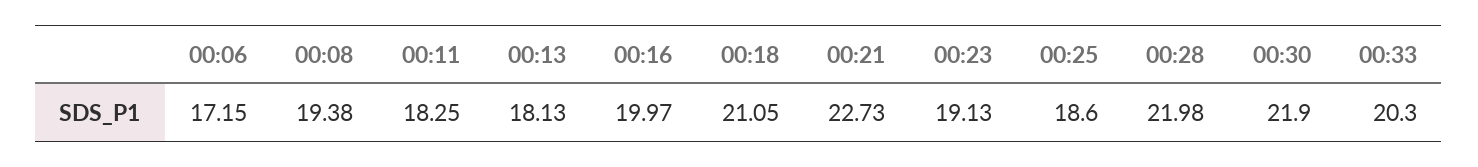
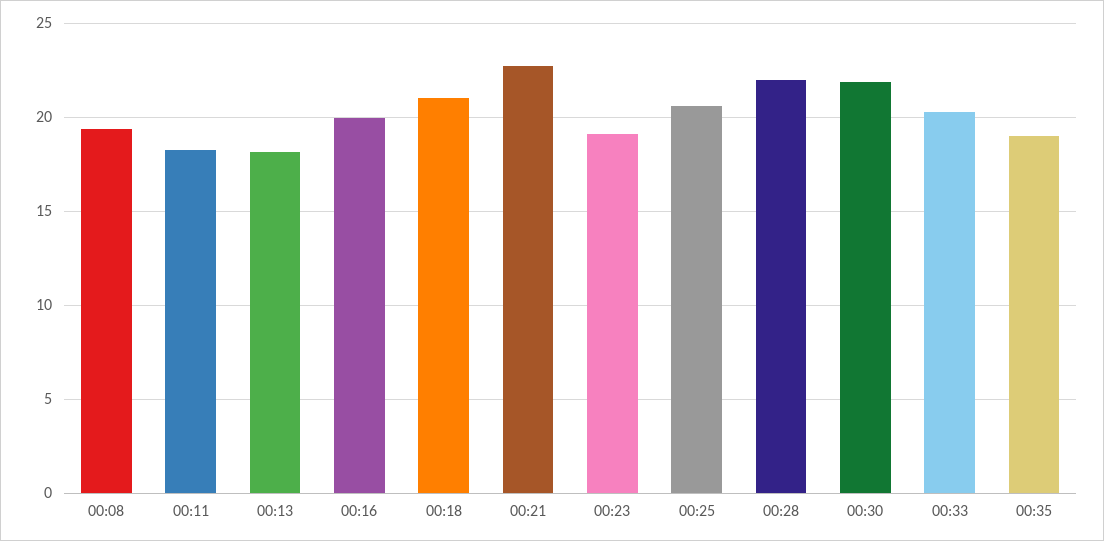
00:06: 17.15 -> none
00:25: 18.6 -> 20.5
00:35: none -> 19

